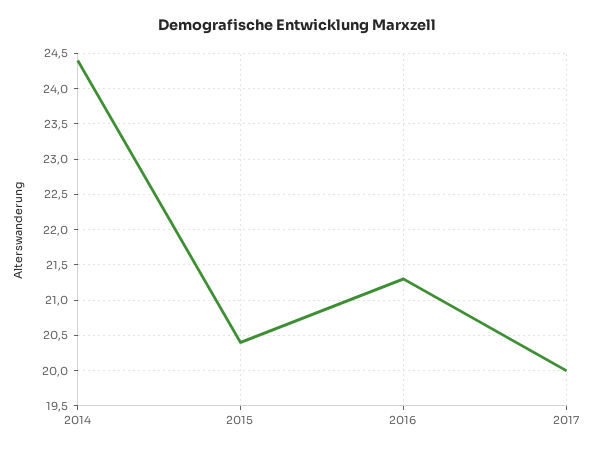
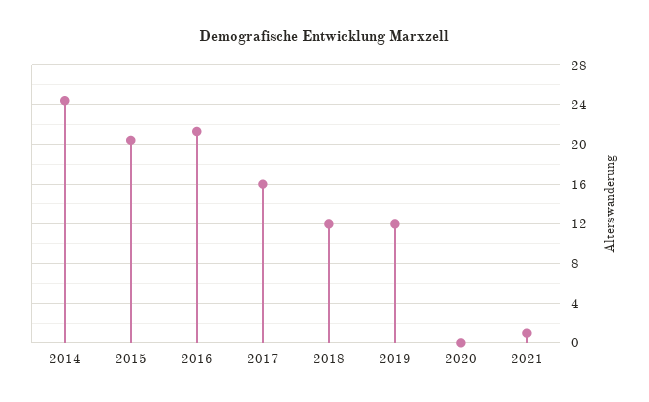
2017: 20 -> 16
2018: none -> 12
2019: none -> 12
2020: none -> 0
2021: none -> 1

